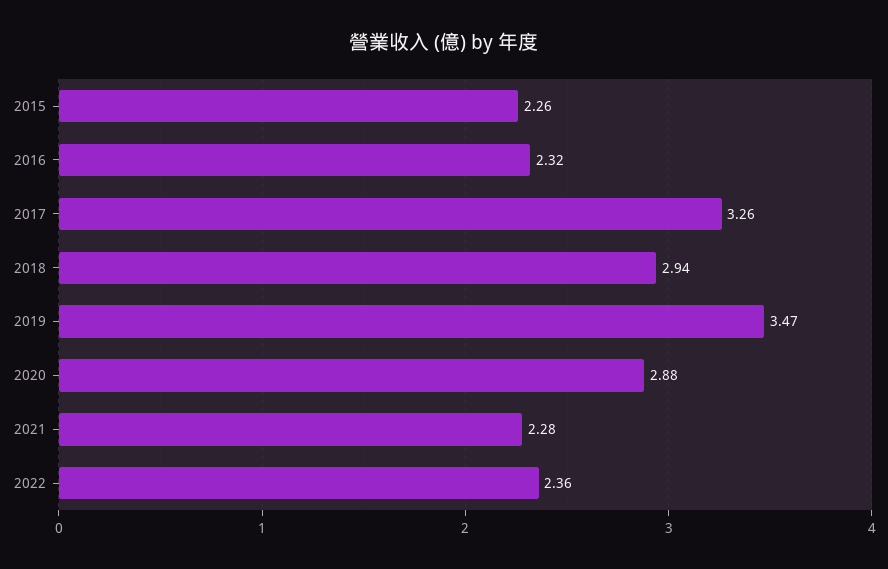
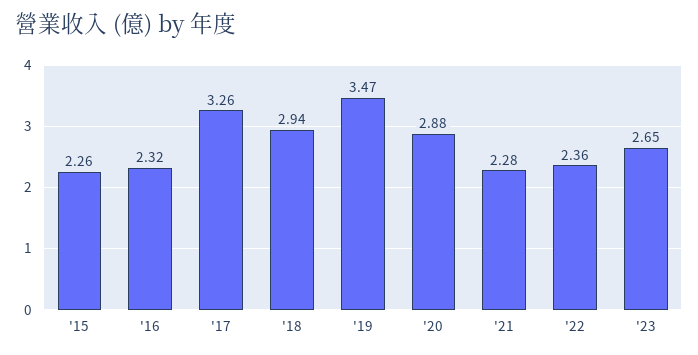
'23: none -> 2.65

